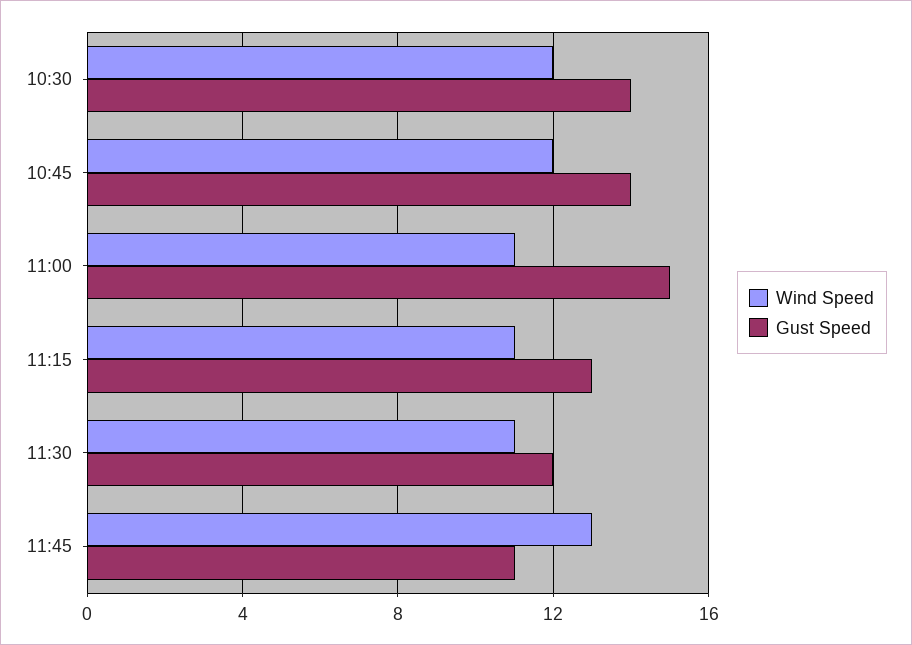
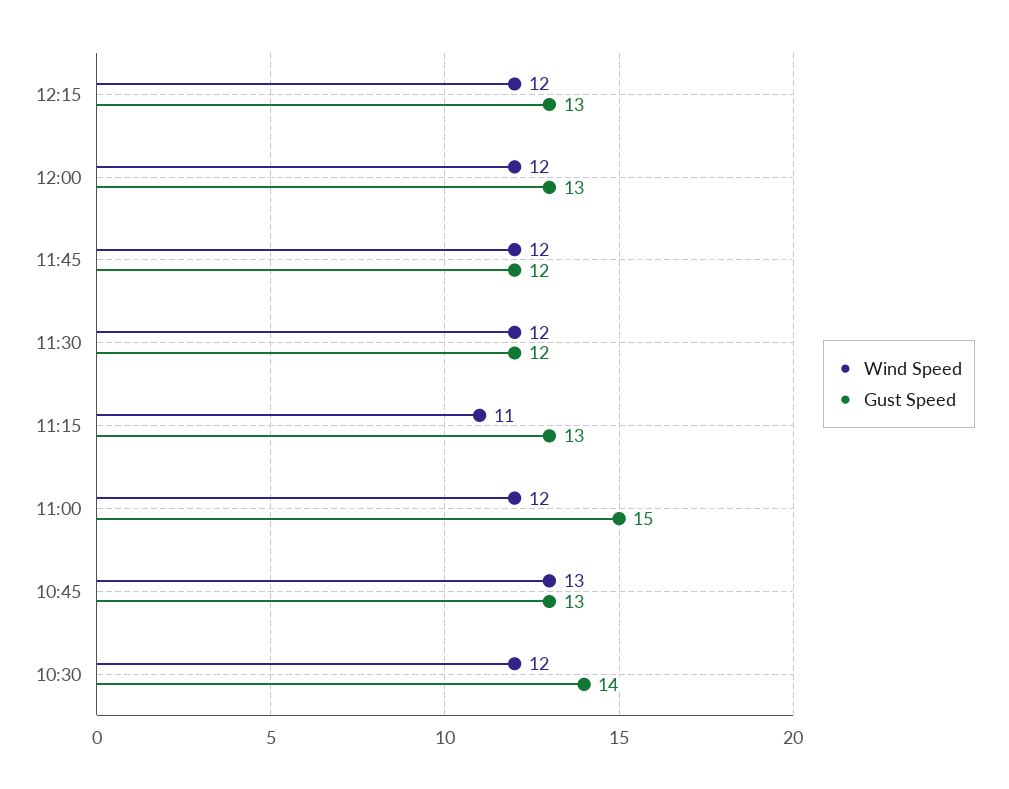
Wind Speed, 10:45: 12 -> 13
Gust Speed, 10:45: 14 -> 13
Wind Speed, 11:00: 11 -> 12
Wind Speed, 11:30: 11 -> 12
Wind Speed, 11:45: 13 -> 12
Gust Speed, 11:45: 11 -> 12
Wind Speed, 12:15: none -> 12
Gust Speed, 12:15: none -> 13
Wind Speed, 12:00: none -> 12
Gust Speed, 12:00: none -> 13

